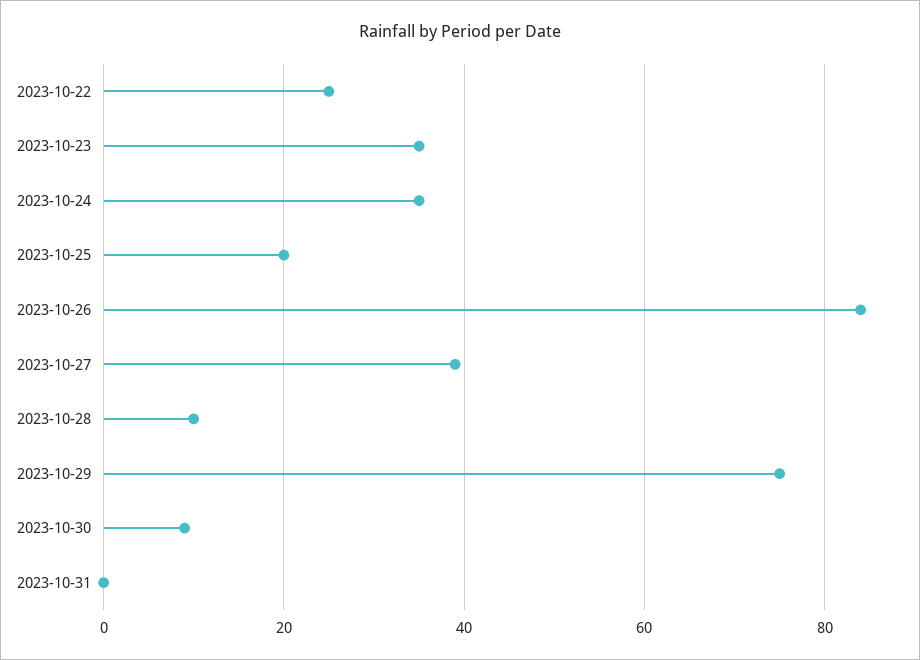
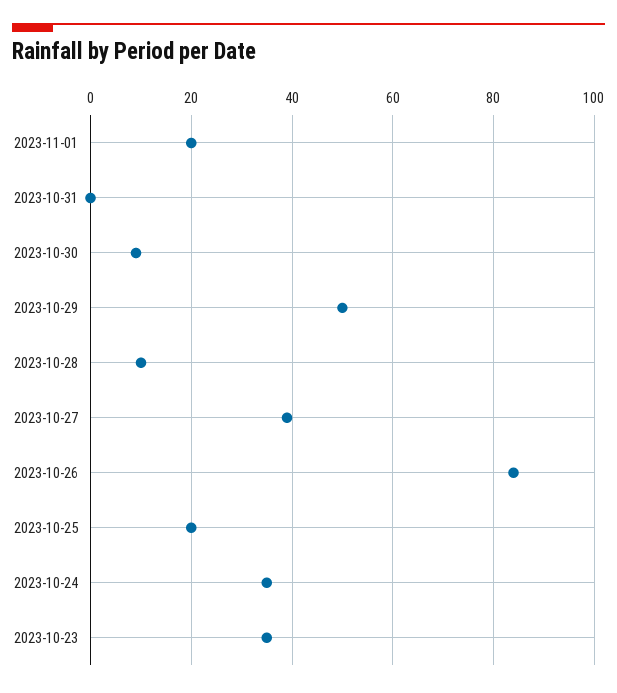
2023-10-22: 25 -> none
2023-10-29: 75 -> 50
2023-11-01: none -> 20

